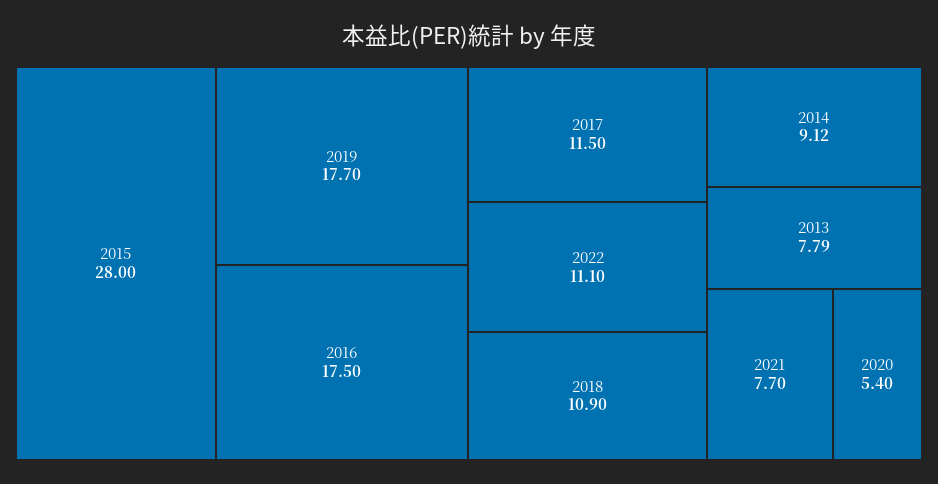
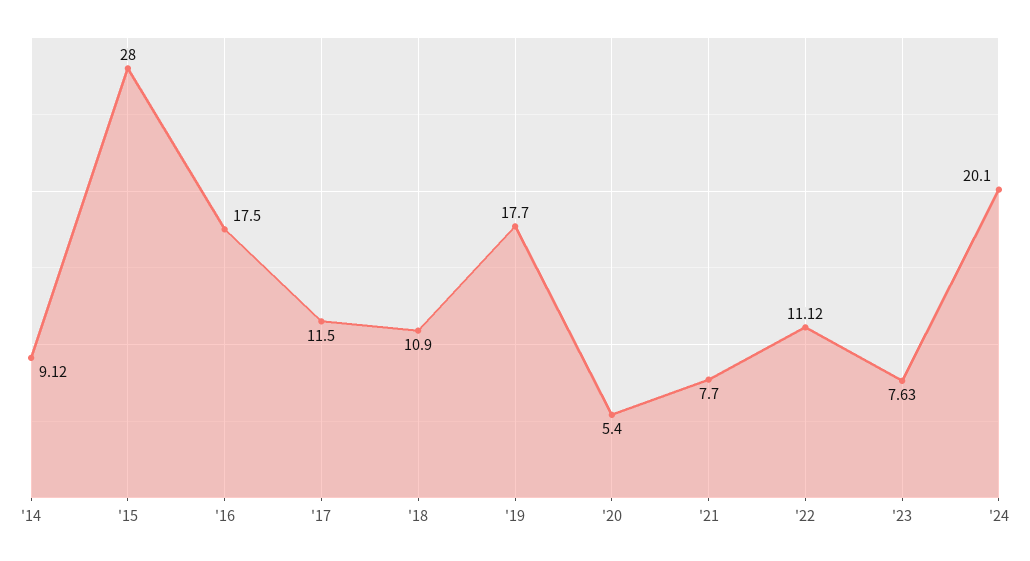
2022: 11.1 -> 11.12
2013: 7.79 -> none
'23: none -> 7.63
'24: none -> 20.1

